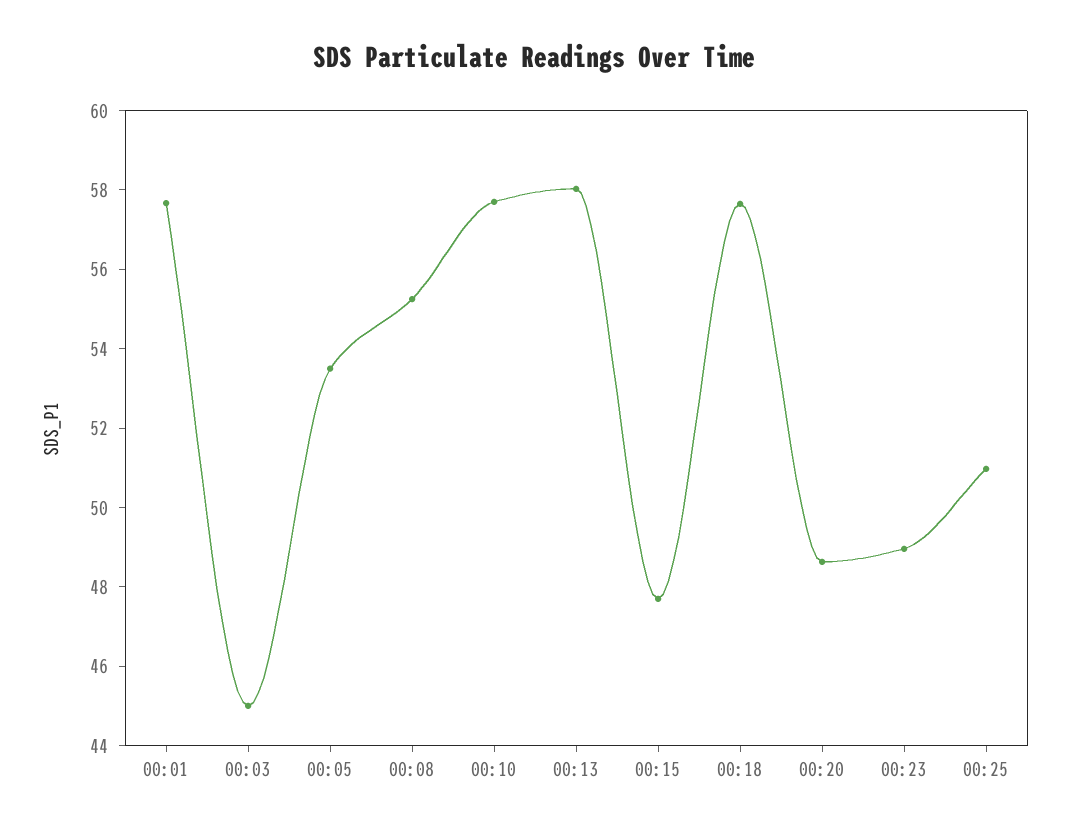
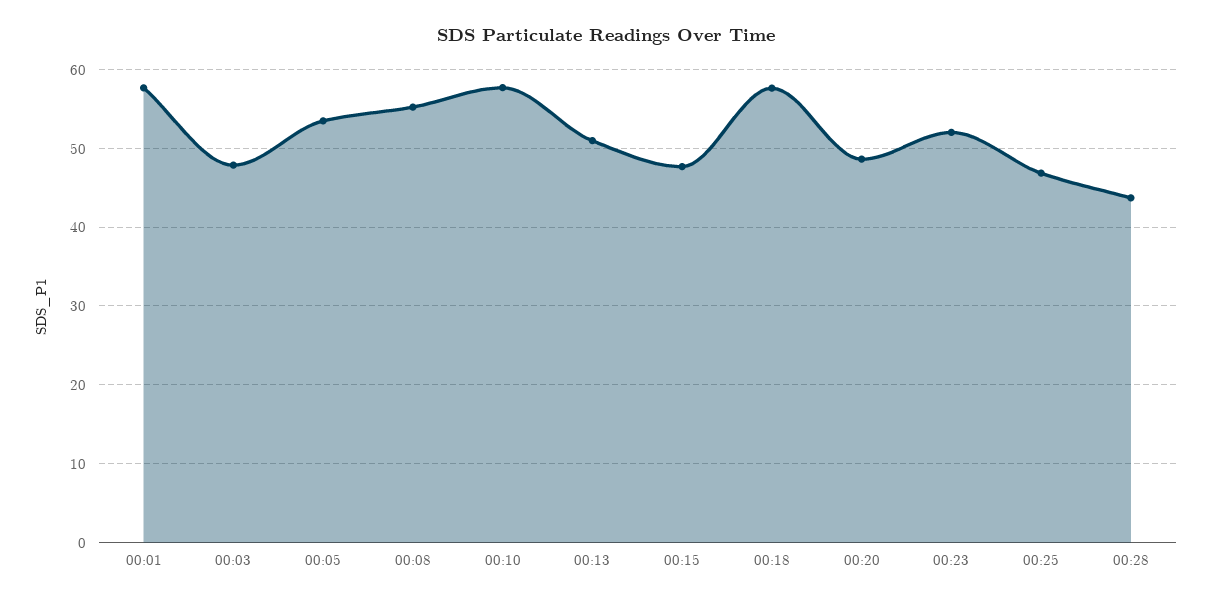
00:03: 45 -> 48
00:13: 58 -> 51
00:23: 49 -> 52
00:25: 51 -> 47
00:28: none -> 44

